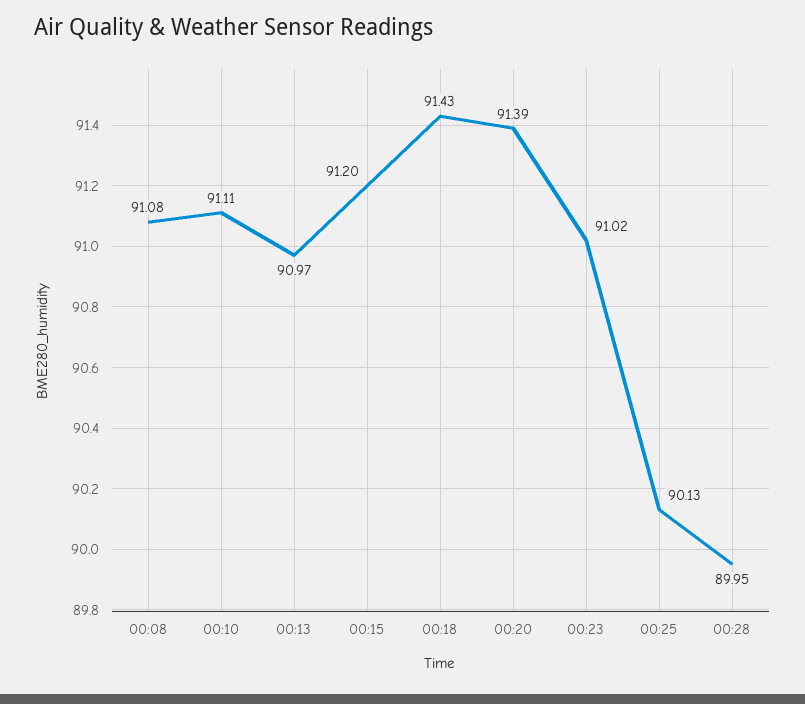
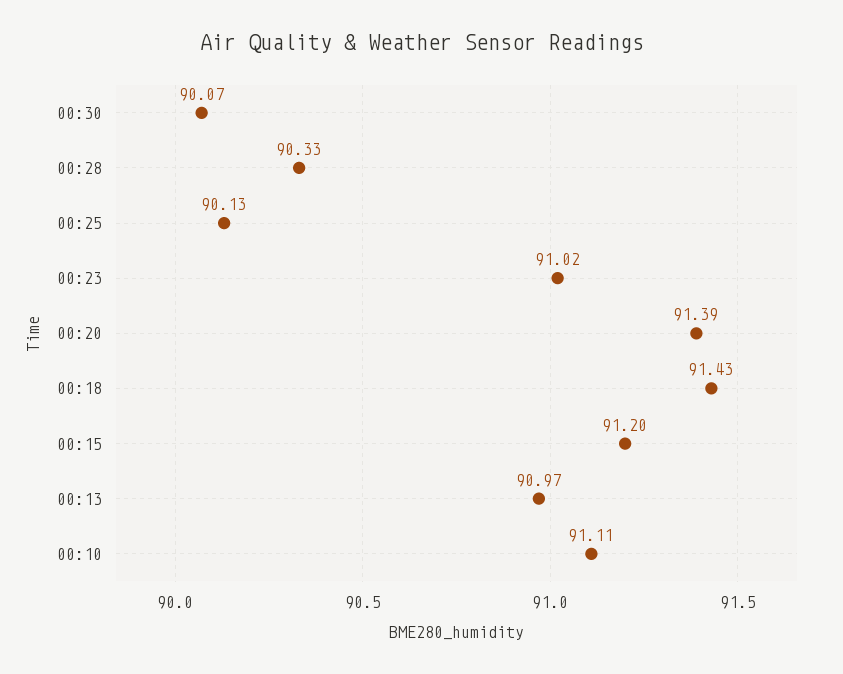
00:08: 91.08 -> none
00:28: 89.95 -> 90.33
00:30: none -> 90.07

